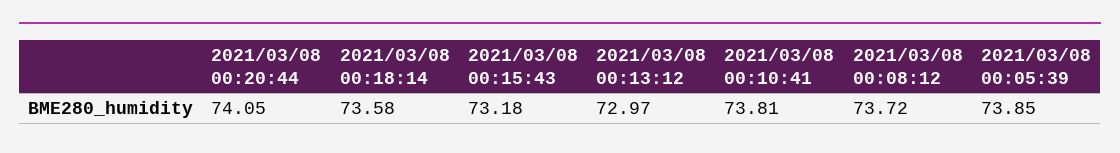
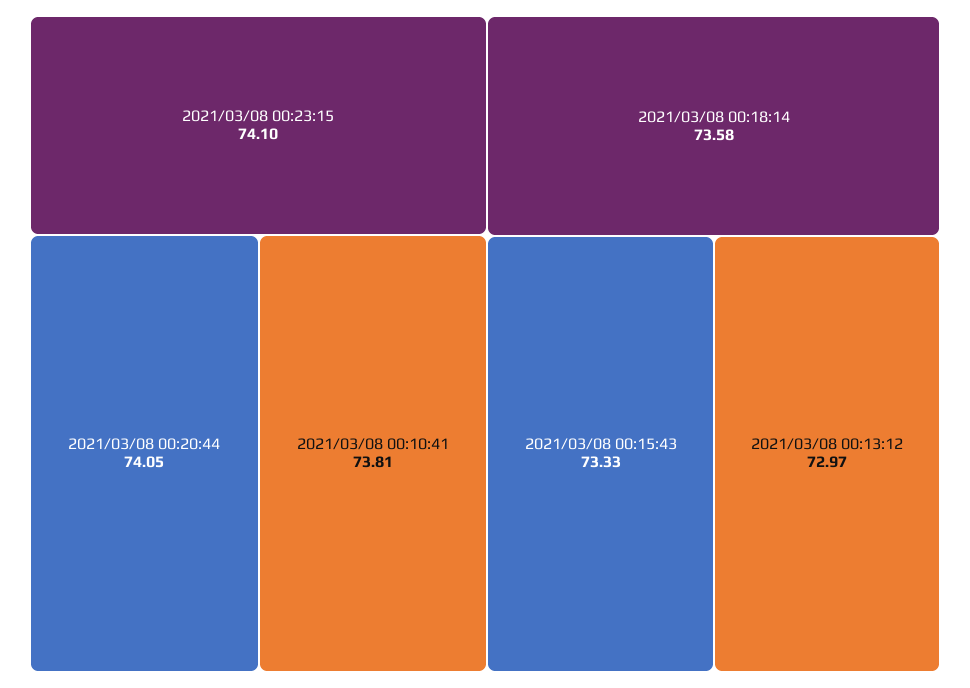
2021/03/08 00:15:43: 73.18 -> 73.33
2021/03/08 00:08:12: 73.72 -> none
2021/03/08 00:05:39: 73.85 -> none
2021/03/08 00:23:15: none -> 74.1

